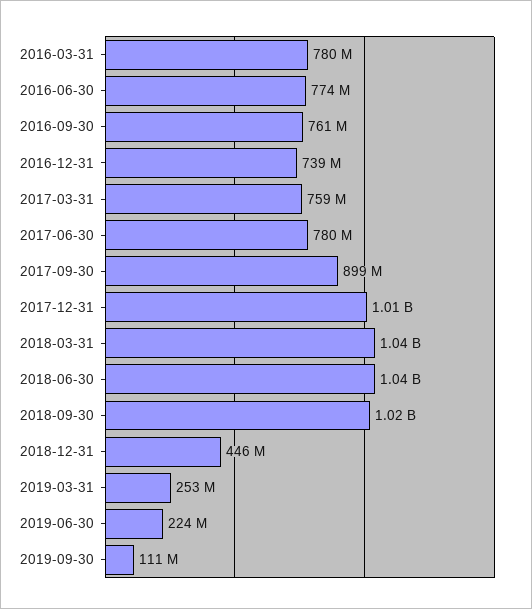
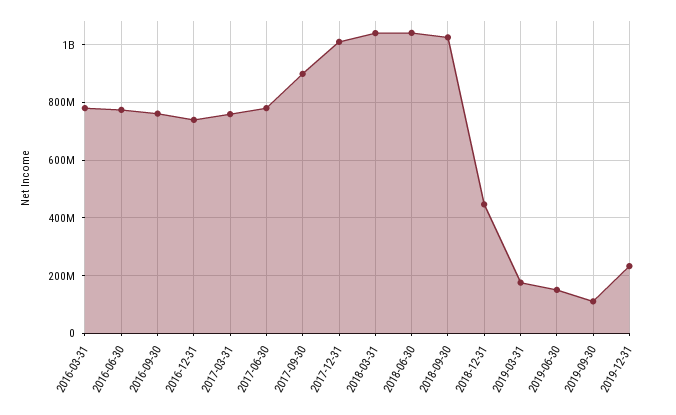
2019-03-31: 253000000 -> 175000000
2019-06-30: 224000000 -> 150000000
2019-12-31: none -> 225000000

